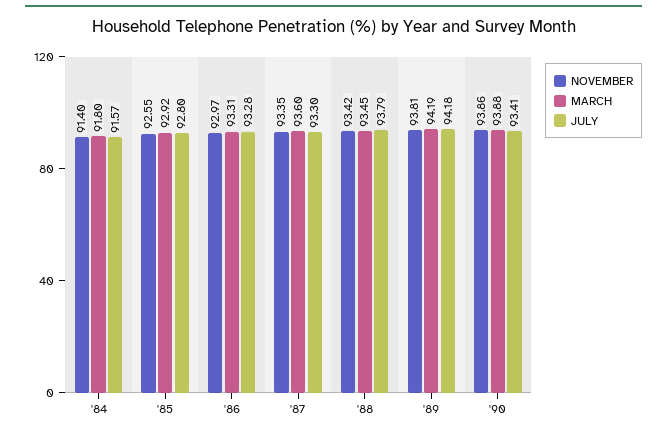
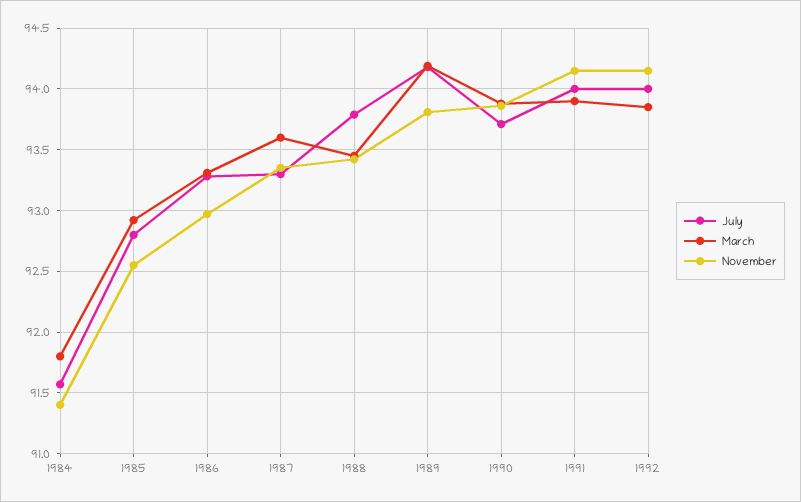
JULY, '90: 93.41 -> 93.7
JULY, 1991: none -> 94
MARCH, 1991: none -> 93.9
NOVEMBER, 1991: none -> 94.15
JULY, 1992: none -> 94
MARCH, 1992: none -> 93.85
NOVEMBER, 1992: none -> 94.15

